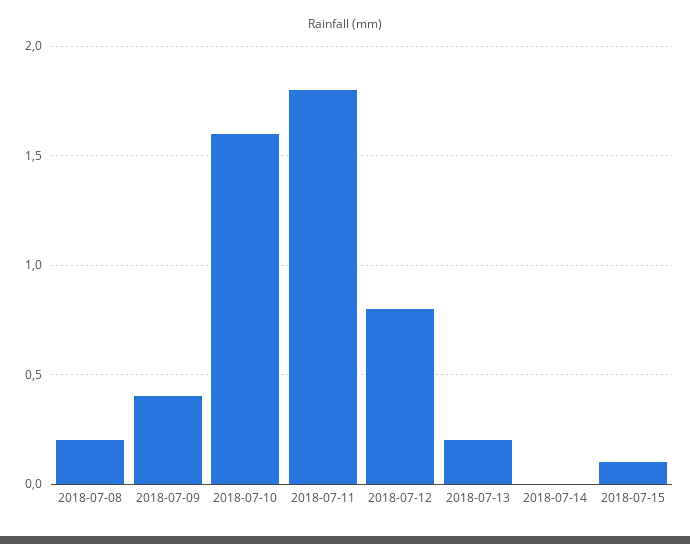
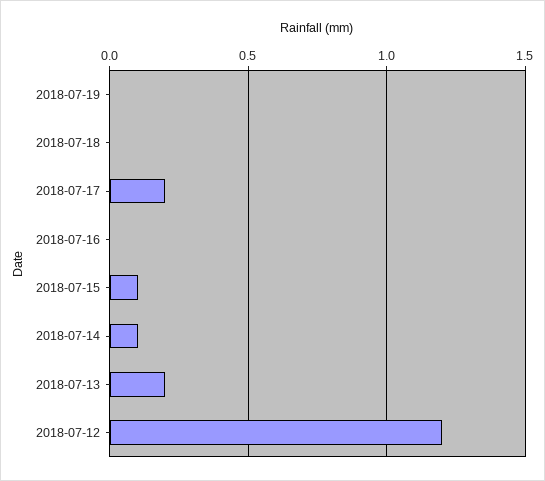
2018-07-08: 0.2 -> none
2018-07-09: 0.4 -> none
2018-07-10: 1.6 -> none
2018-07-11: 1.8 -> none
2018-07-12: 0.8 -> 1.2
2018-07-14: 0 -> 0.1
2018-07-19: none -> 0
2018-07-18: none -> 0
2018-07-17: none -> 0.2
2018-07-16: none -> 0

